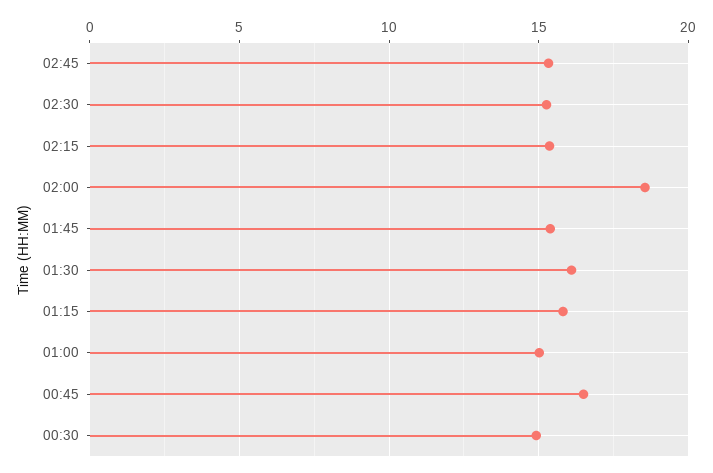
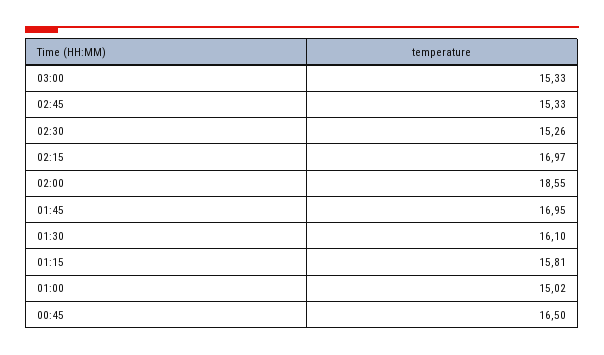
02:15: 15.5 -> 16.97
01:45: 15.5 -> 16.95
00:30: 15 -> none
03:00: none -> 15.33

